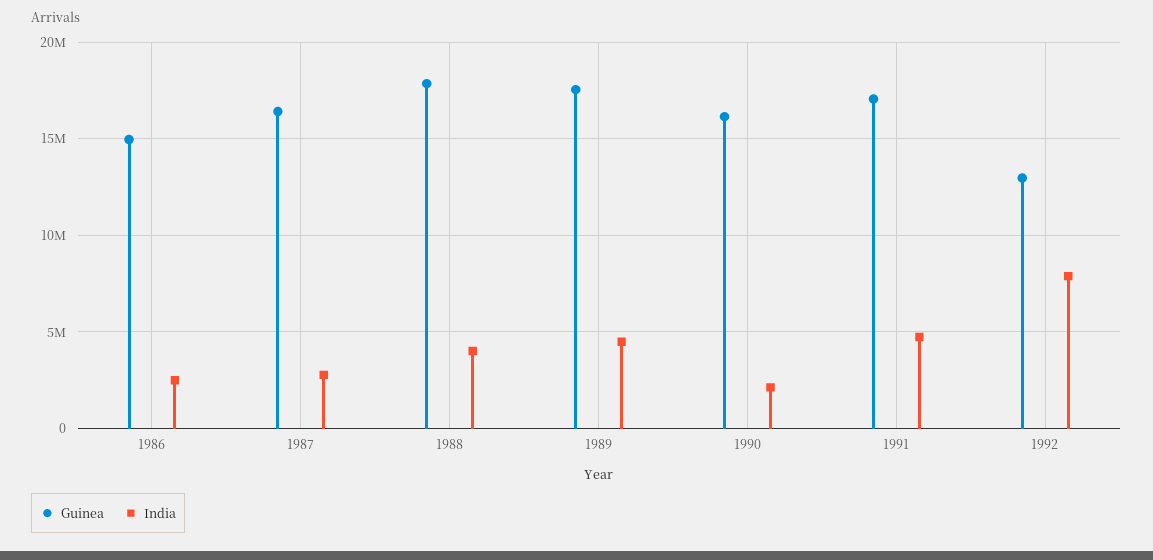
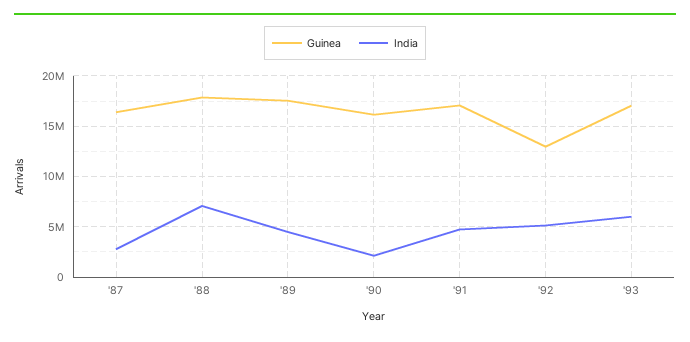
Guinea, 1986: 15000000 -> none
India, 1986: 2500000 -> none
India, 1988: 4000000 -> 7000000
India, 1992: 8000000 -> 5000000
Guinea, '93: none -> 17000000
India, '93: none -> 6000000

